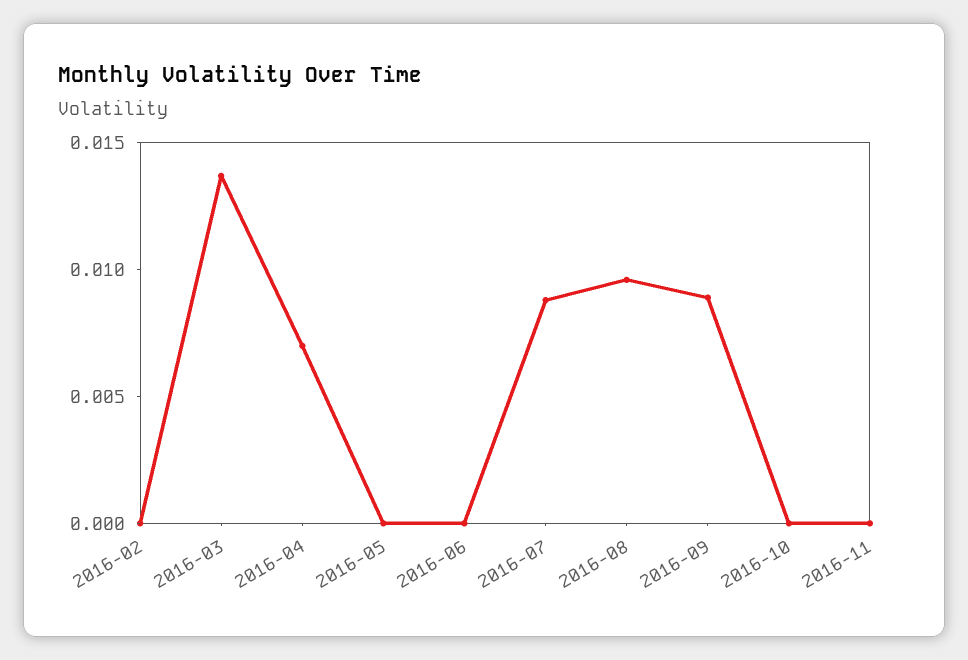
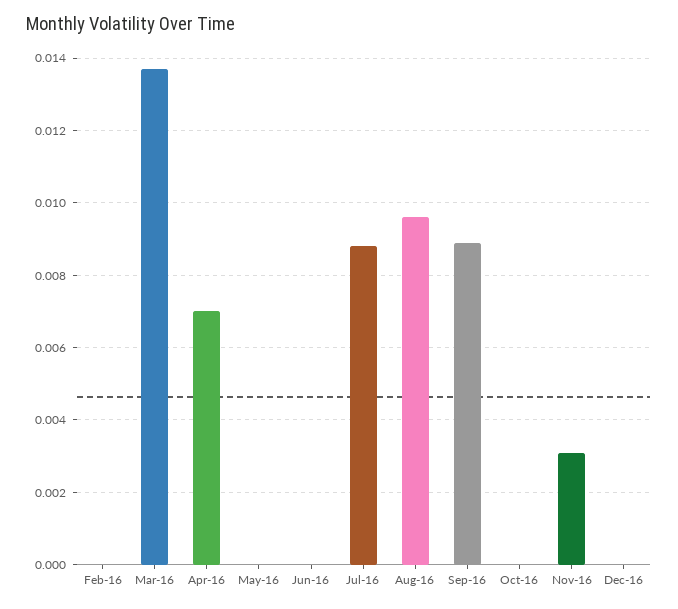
2016-11: 0 -> 0.003
Dec-16: none -> 0

